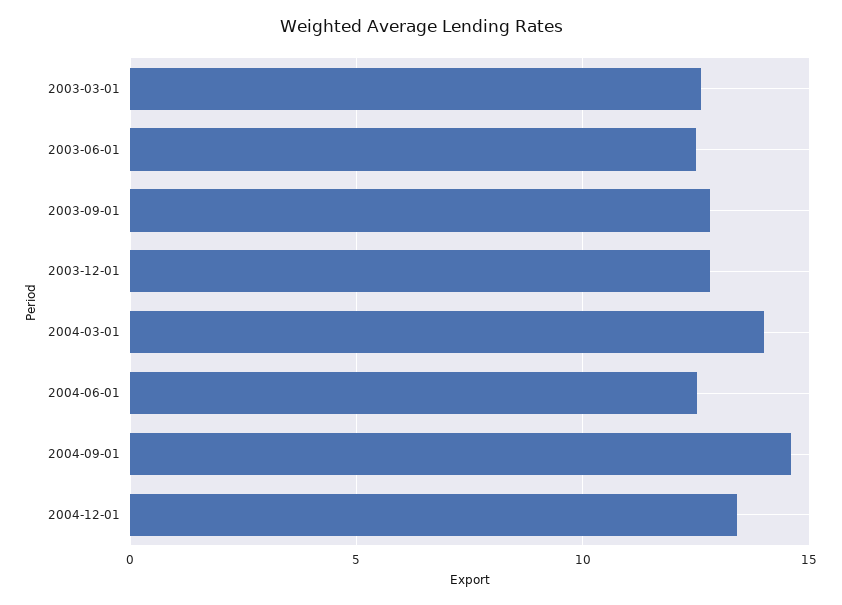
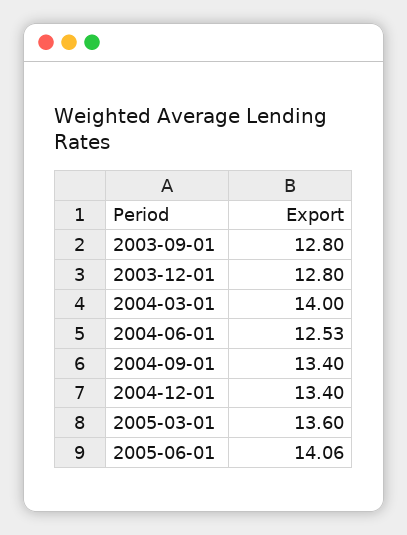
2003-03-01: 12.5 -> none
2003-06-01: 12.5 -> none
2004-09-01: 14.5 -> 13.4
2005-03-01: none -> 13.6
2005-06-01: none -> 14.06

